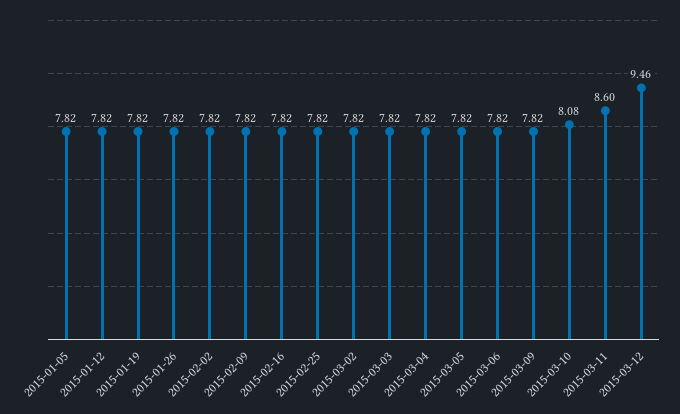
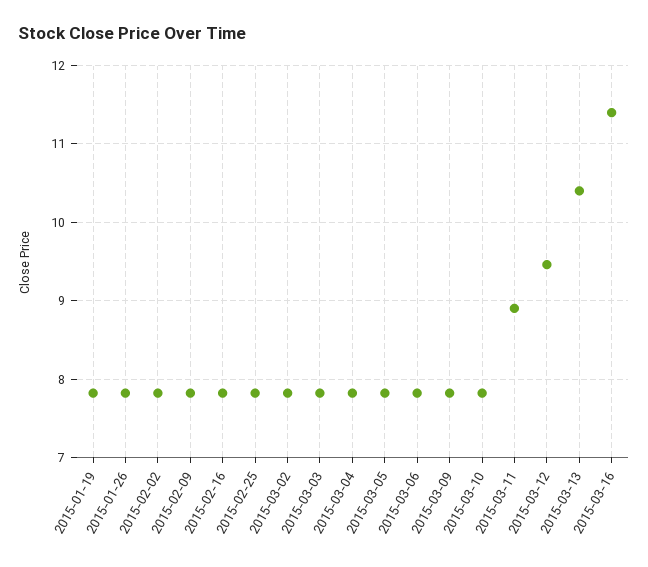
2015-01-05: 7.82 -> none
2015-01-12: 7.82 -> none
2015-03-10: 8.08 -> 7.8
2015-03-11: 8.6 -> 8.9
2015-03-13: none -> 10.4
2015-03-16: none -> 11.4

